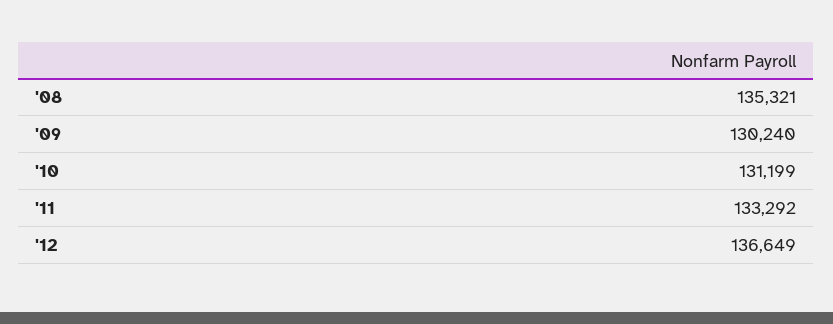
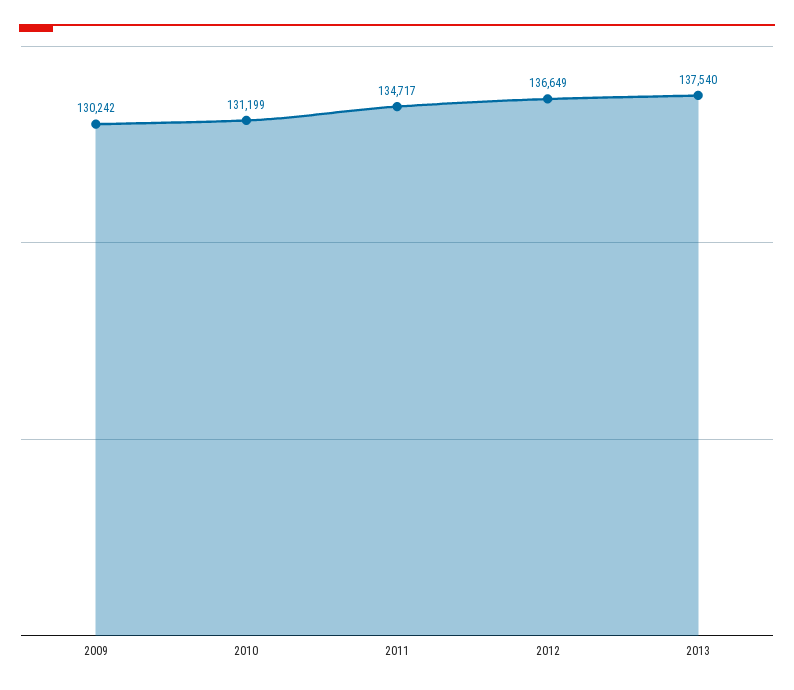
'08: 135321 -> none
'09: 130240 -> 130242
'11: 133292 -> 134717
2013: none -> 137540

